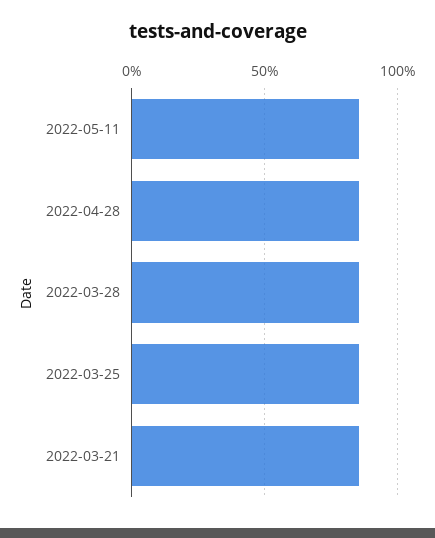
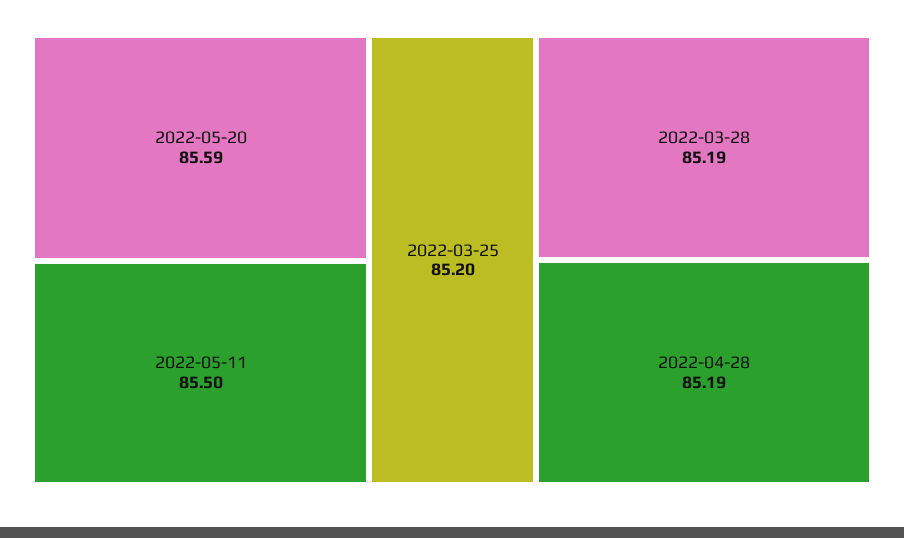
2022-03-21: 85 -> none
2022-05-20: none -> 85.59

